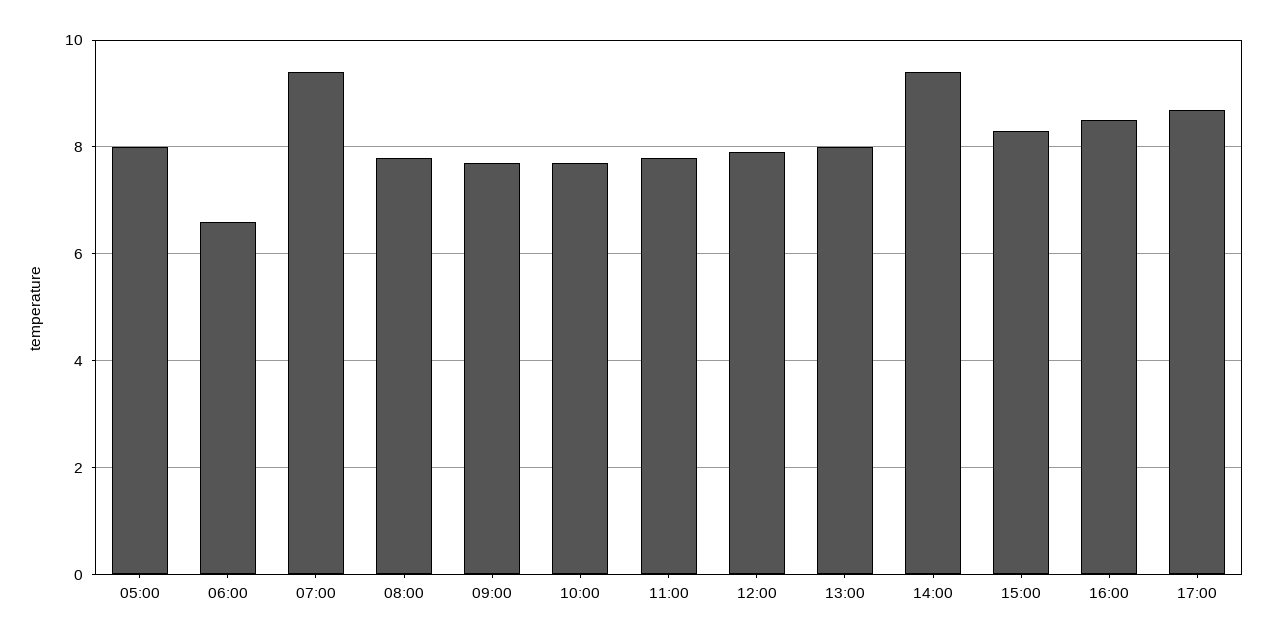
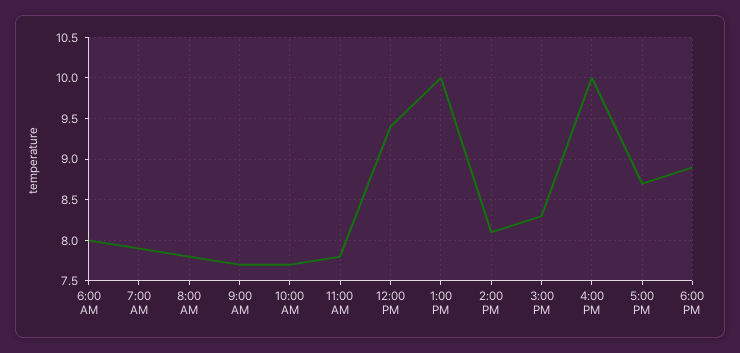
05:00: 8 -> none
06:00: 6.5 -> 8
07:00: 9.5 -> 7.9
12:00: 8 -> 9.4
13:00: 8 -> 10
14:00: 9.5 -> 8.1
16:00: 8.5 -> 10
6:00 PM: none -> 8.9

